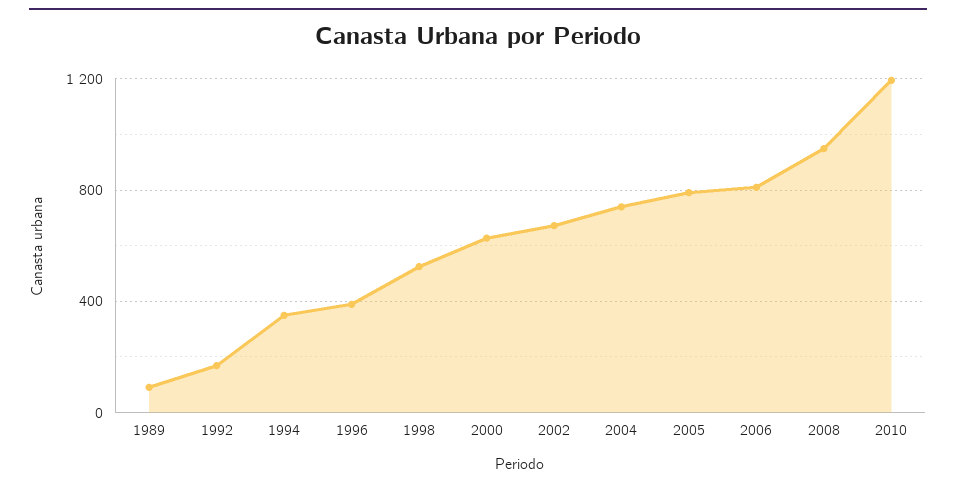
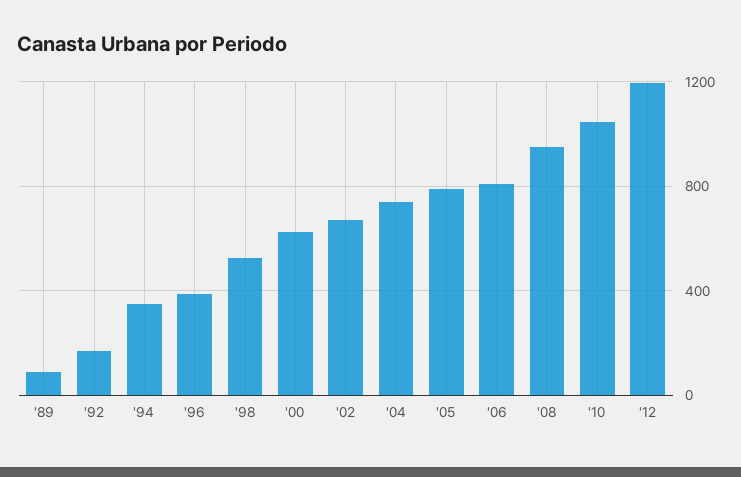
2010: 1200 -> 1050
'12: none -> 1200

